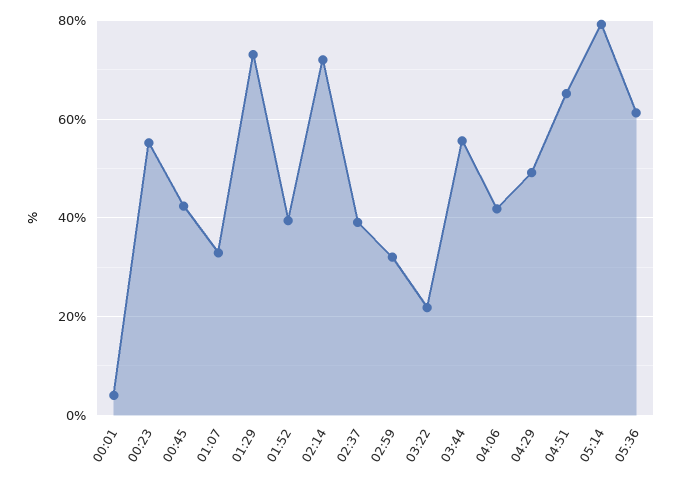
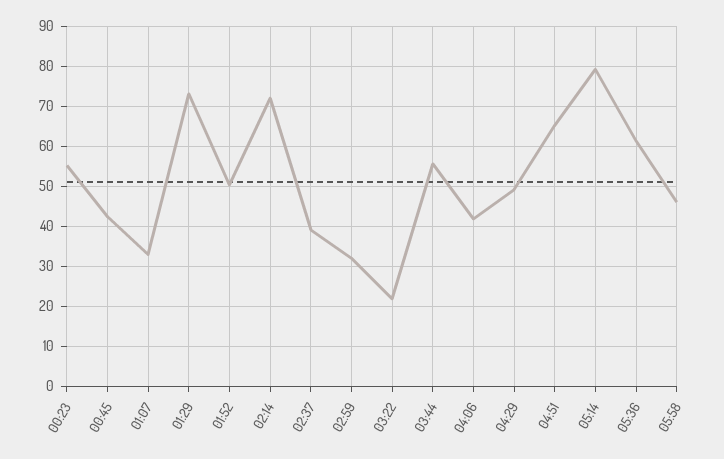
00:01: 4 -> none
01:52: 40 -> 50
05:58: none -> 46

